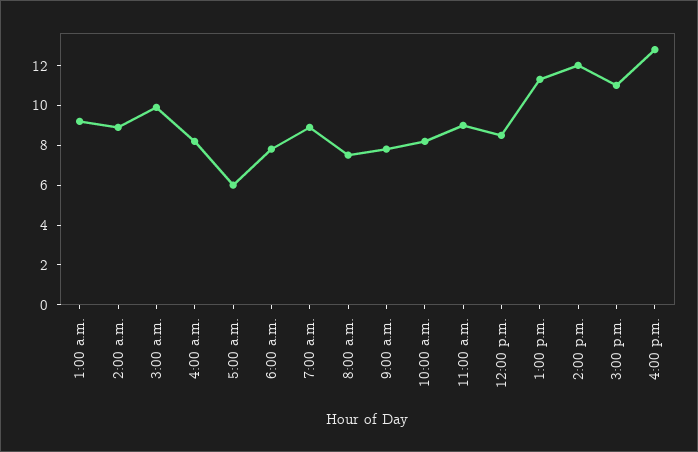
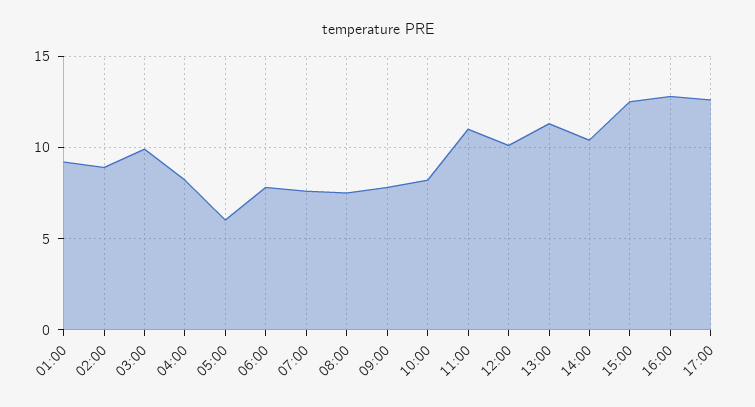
7:00 a.m.: 9 -> 7.5
11:00 a.m.: 9 -> 11
12:00 p.m.: 8.5 -> 10
2:00 p.m.: 12 -> 10.5
3:00 p.m.: 11 -> 12.5
17:00: none -> 12.5

